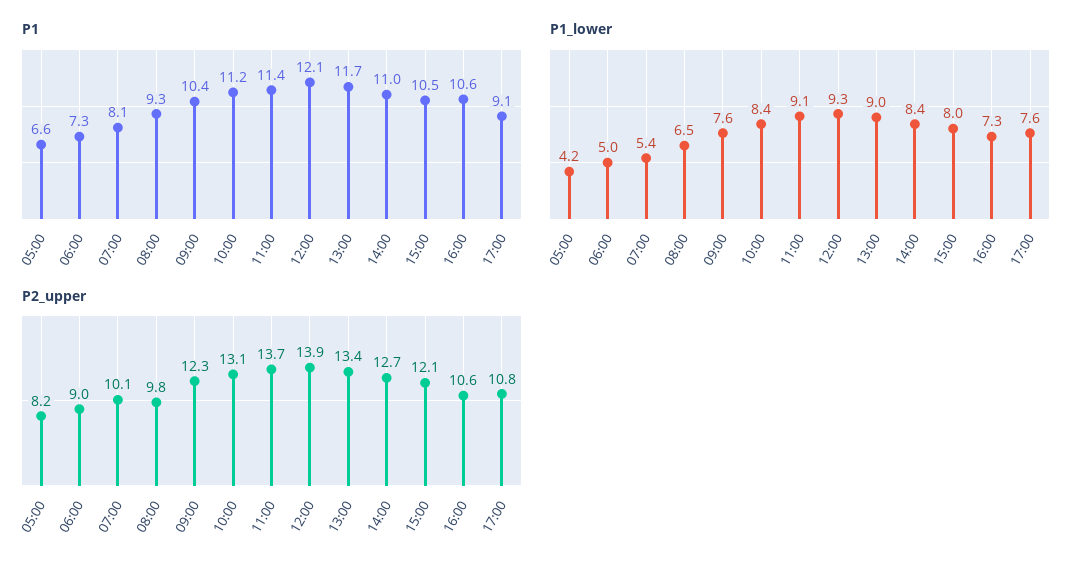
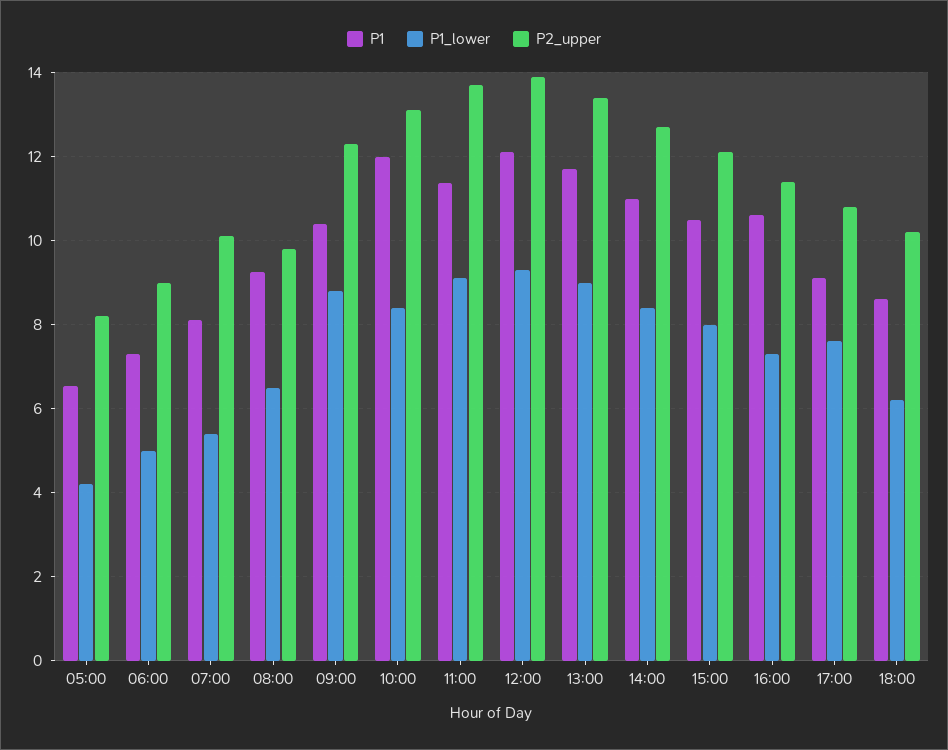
P1, 10:00: 11.2 -> 12
P1_lower, 09:00: 7.6 -> 8.8
P2_upper, 16:00: 10.6 -> 11.4
P1, 18:00: none -> 8.6
P1_lower, 18:00: none -> 6.2
P2_upper, 18:00: none -> 10.2

